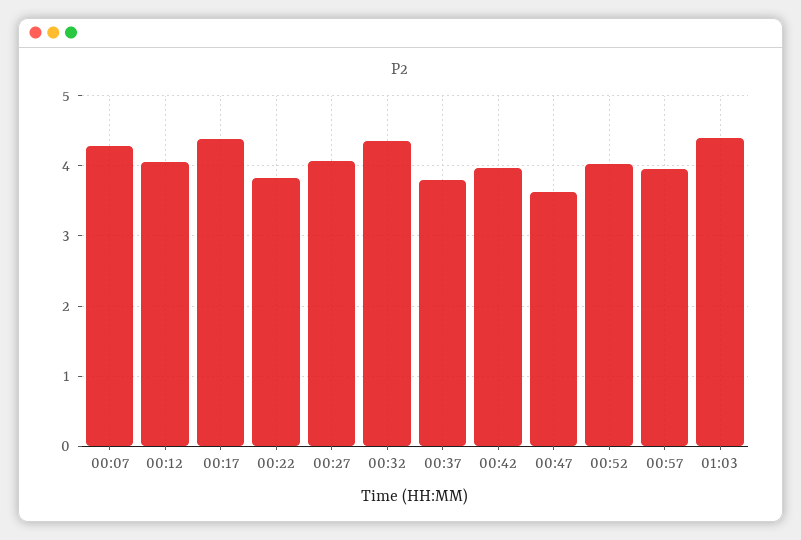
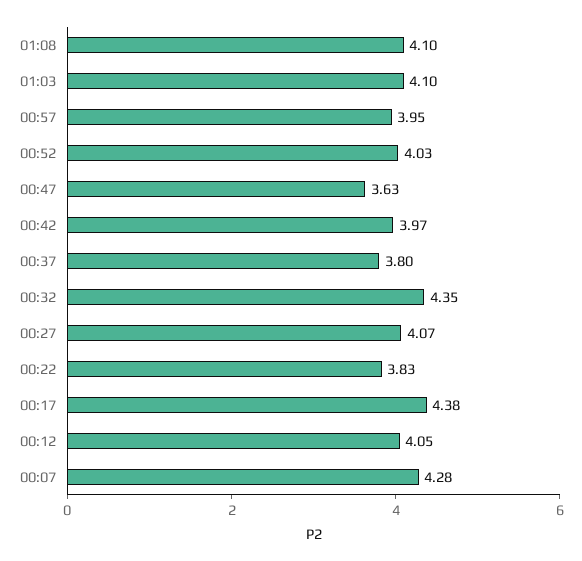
01:03: 4.4 -> 4.1
01:08: none -> 4.1

